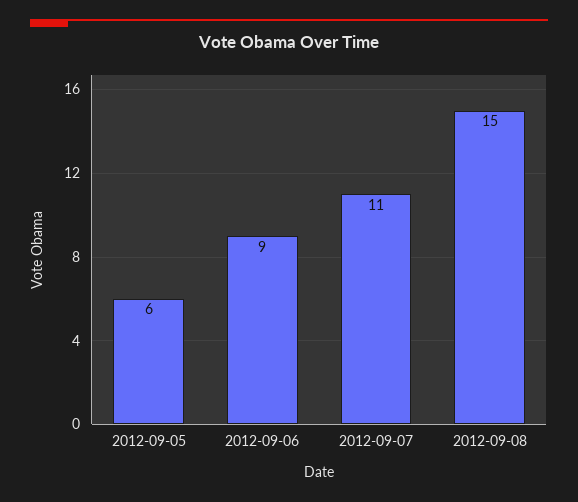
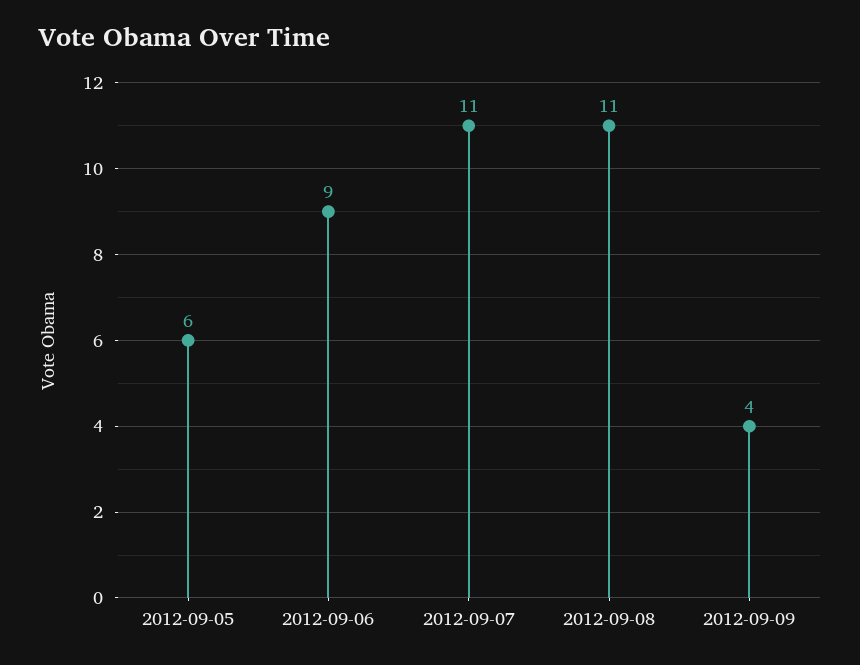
2012-09-08: 15 -> 11
2012-09-09: none -> 4

